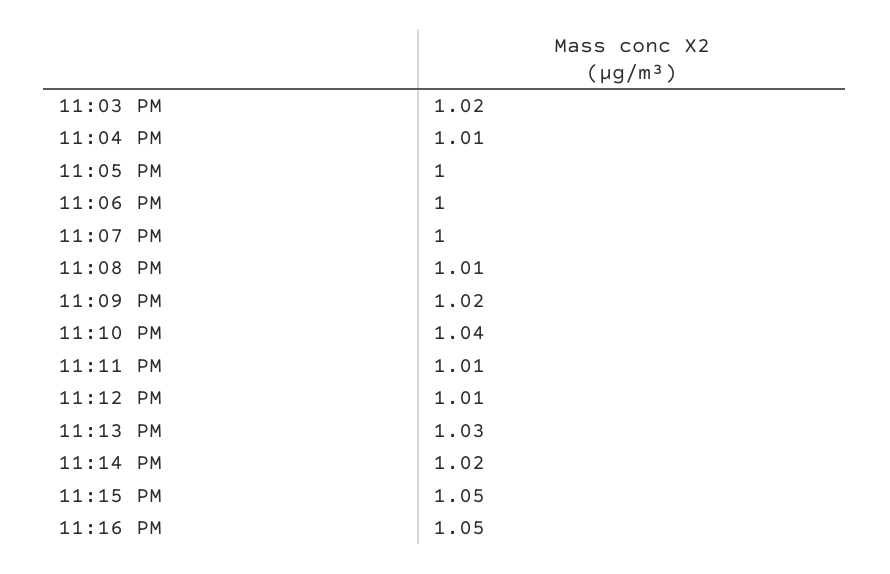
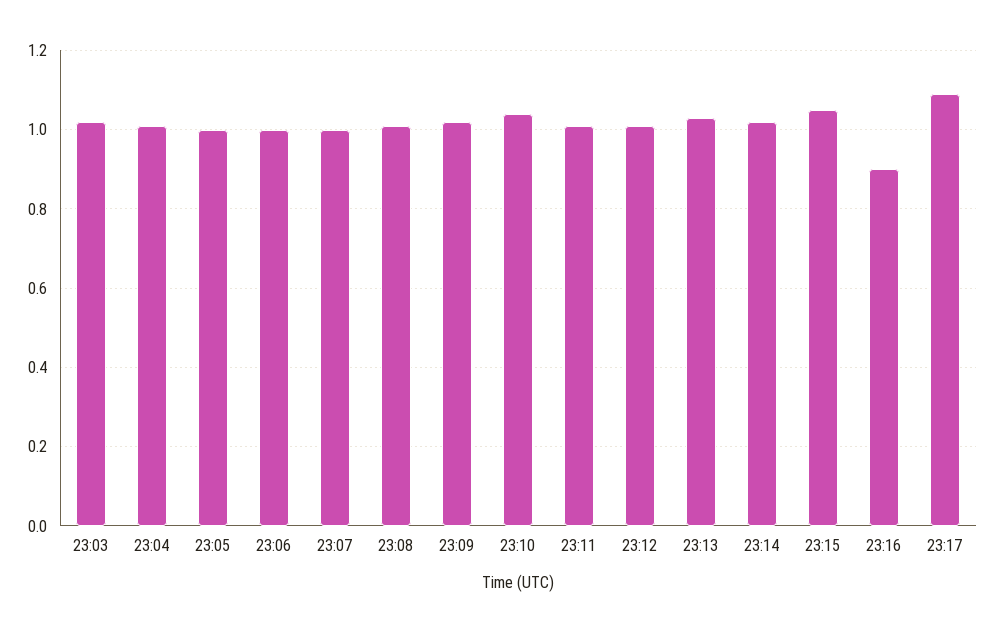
11:16 PM: 1.05 -> 0.9
23:17: none -> 1.1

